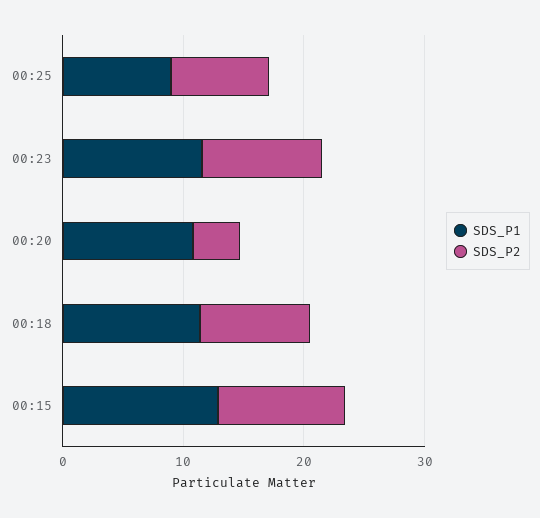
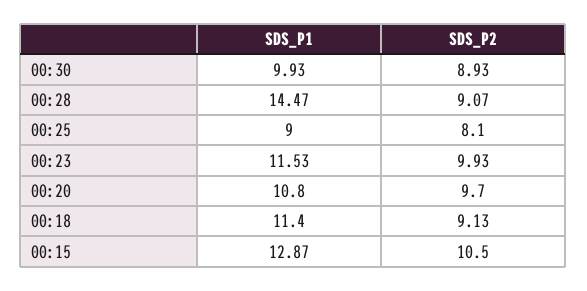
SDS_P2, 00:20: 4 -> 9.7
SDS_P1, 00:30: none -> 9.93
SDS_P2, 00:30: none -> 8.93
SDS_P1, 00:28: none -> 14.47
SDS_P2, 00:28: none -> 9.07

